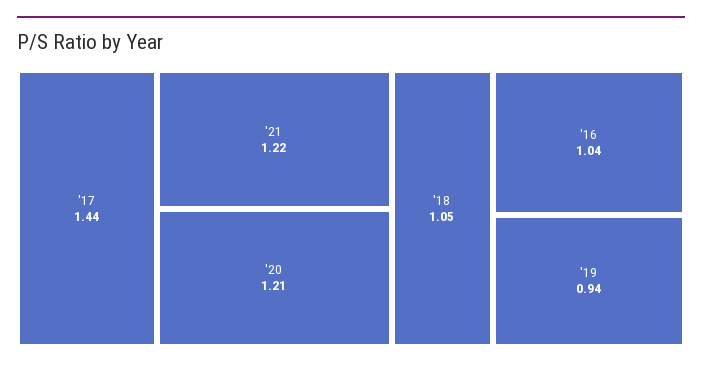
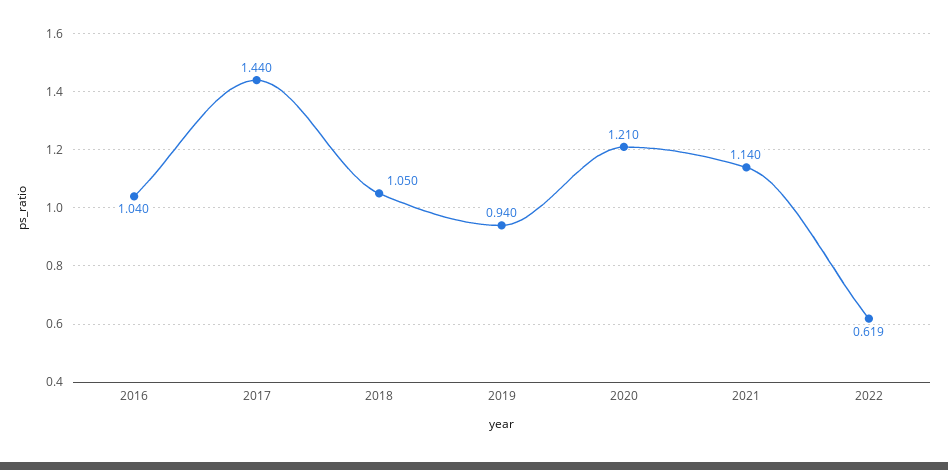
'21: 1.22 -> 1.14
2022: none -> 0.619

